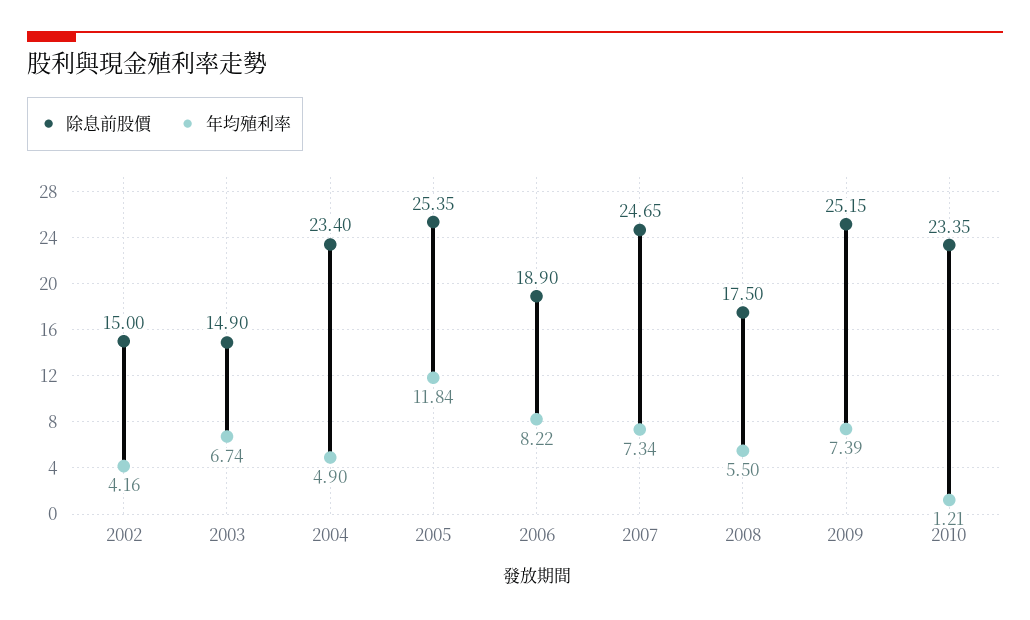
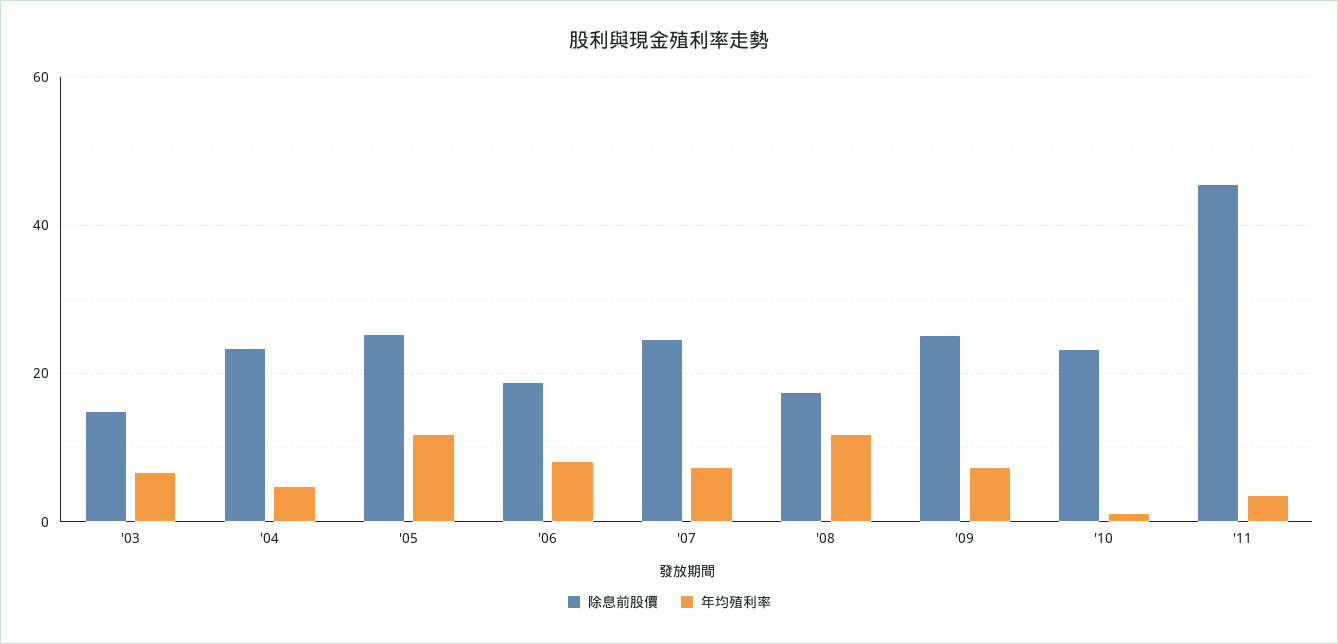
除息前股價, 2002: 15 -> none
年均殖利率, 2002: 4.16 -> none
年均殖利率, 2008: 5.5 -> 12
除息前股價, '11: none -> 46
年均殖利率, '11: none -> 4

